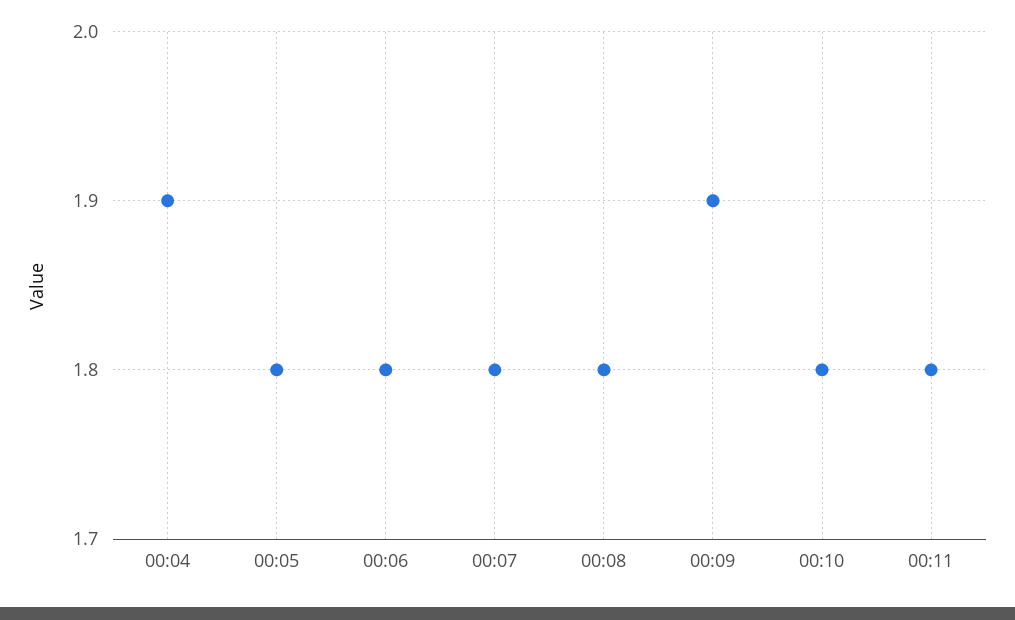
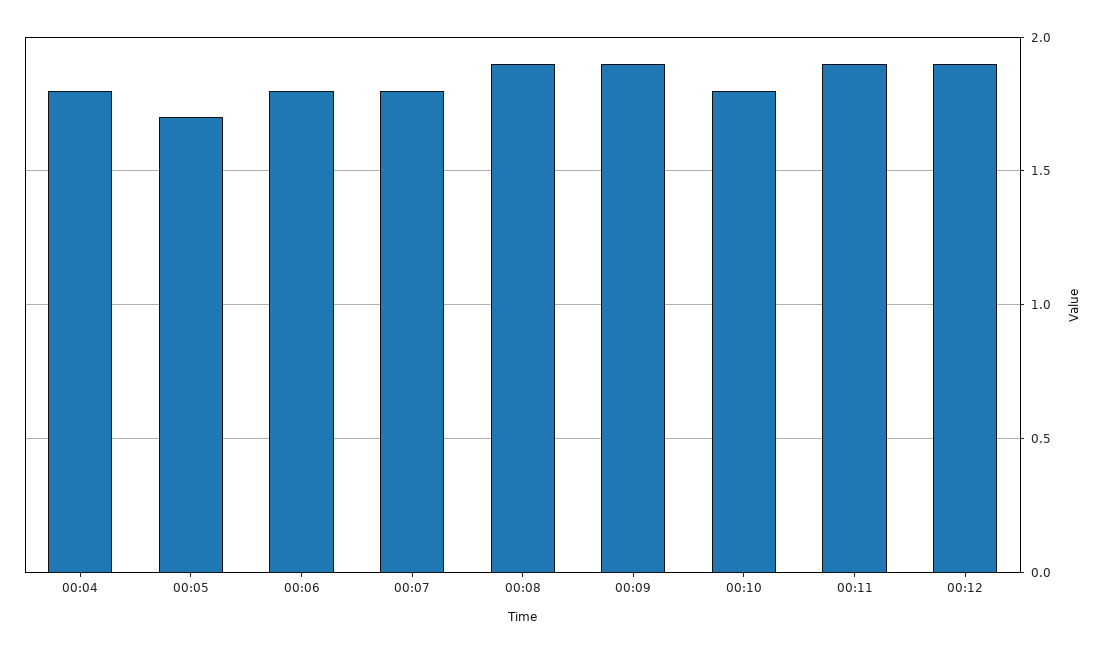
00:04: 1.9 -> 1.8
00:05: 1.8 -> 1.7
00:08: 1.8 -> 1.9
00:11: 1.8 -> 1.9
00:12: none -> 1.9

